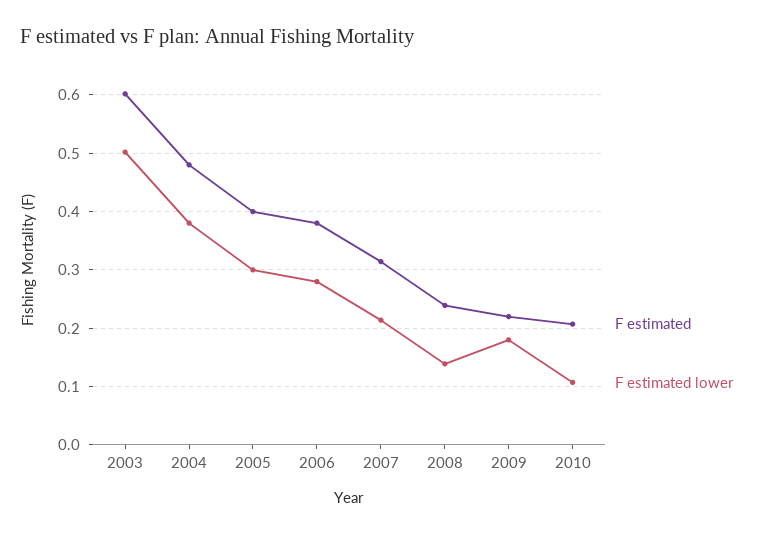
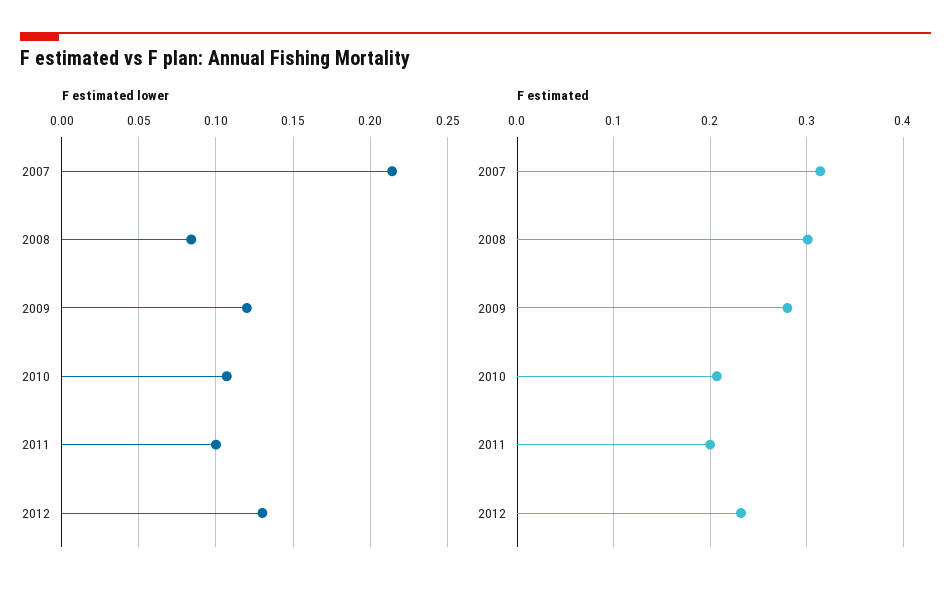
F estimated, 2003: 0.6 -> none
F estimated lower, 2003: 0.5 -> none
F estimated, 2004: 0.48 -> none
F estimated lower, 2004: 0.38 -> none
F estimated, 2005: 0.4 -> none
F estimated lower, 2005: 0.3 -> none
F estimated, 2006: 0.38 -> none
F estimated lower, 2006: 0.28 -> none
F estimated, 2008: 0.24 -> 0.3
F estimated lower, 2008: 0.14 -> 0.085
F estimated, 2009: 0.22 -> 0.28
F estimated lower, 2009: 0.18 -> 0.12
F estimated lower, 2011: none -> 0.1
F estimated lower, 2012: none -> 0.13
F estimated, 2011: none -> 0.2
F estimated, 2012: none -> 0.23

